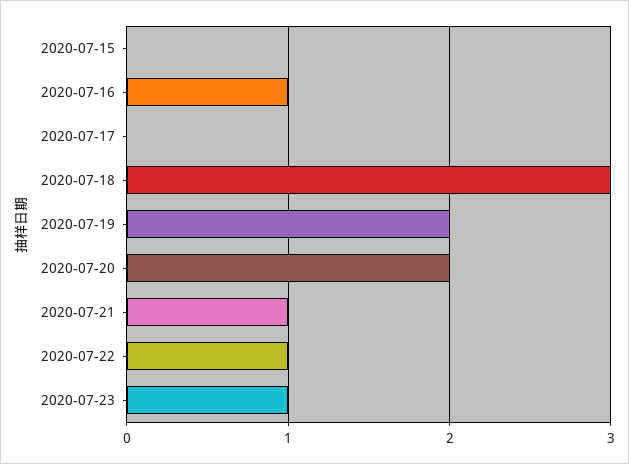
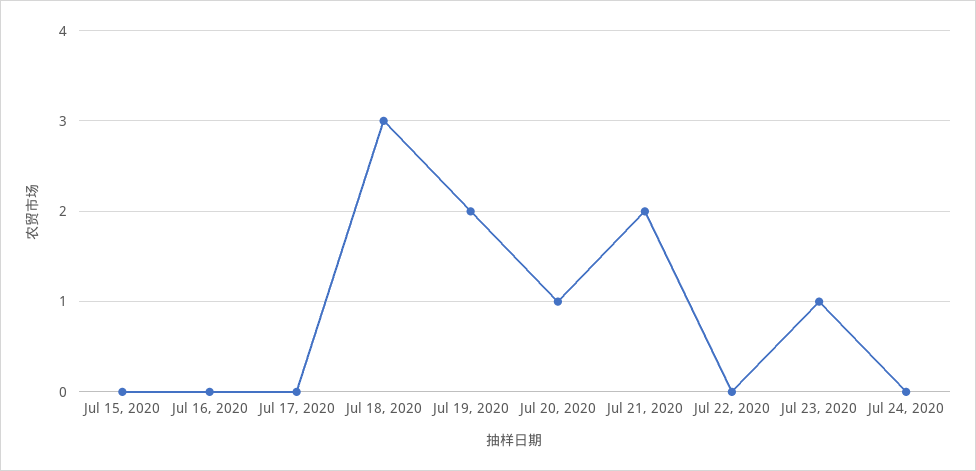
2020-07-16: 1 -> 0
2020-07-20: 2 -> 1
2020-07-21: 1 -> 2
2020-07-22: 1 -> 0
Jul 24, 2020: none -> 0

